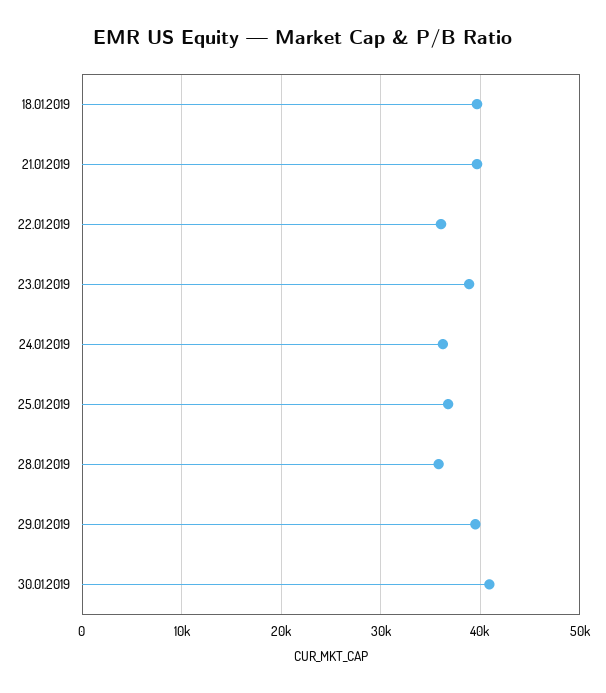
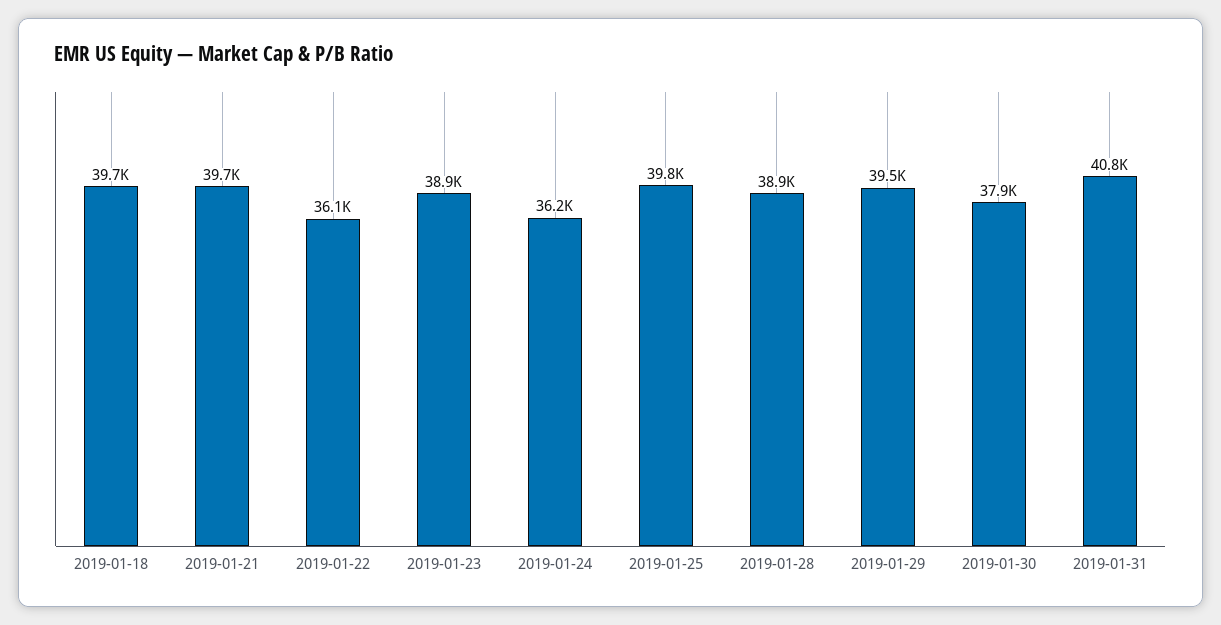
25.01.2019: 37000 -> 39800
28.01.2019: 36000 -> 38900
30.01.2019: 41000 -> 37900
2019-01-31: none -> 40800

